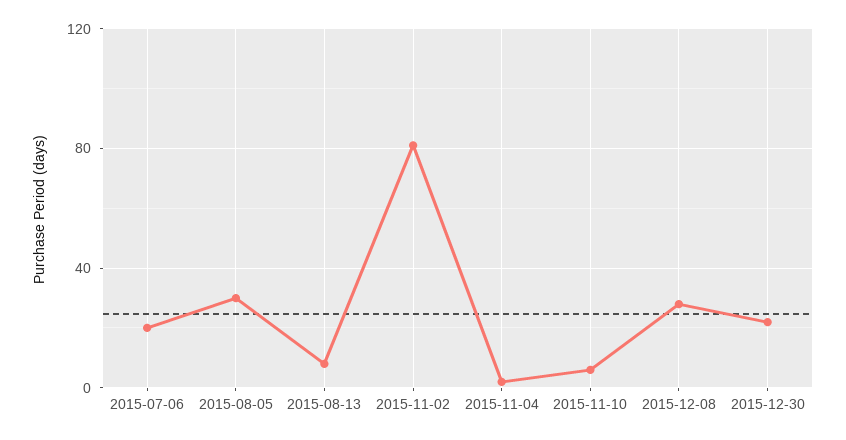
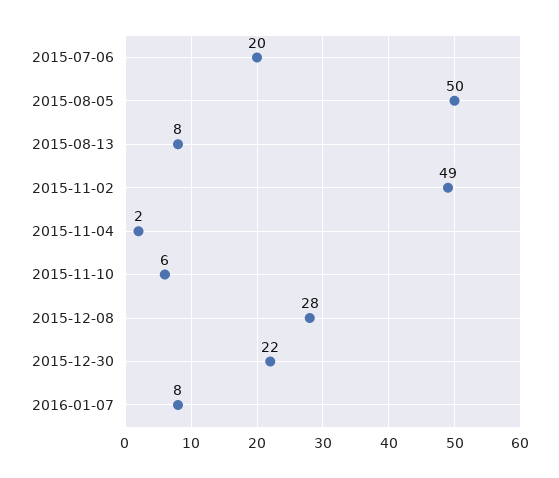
2015-08-05: 30 -> 50
2015-11-02: 80 -> 49
2016-01-07: none -> 8

